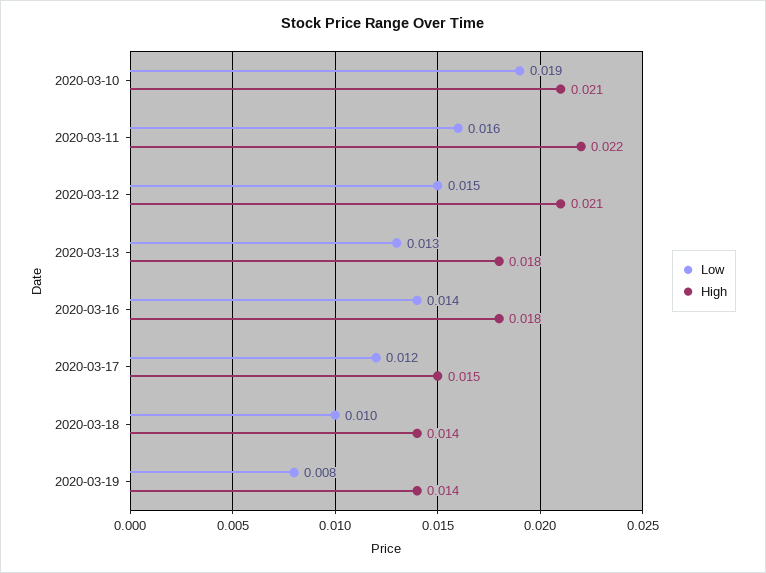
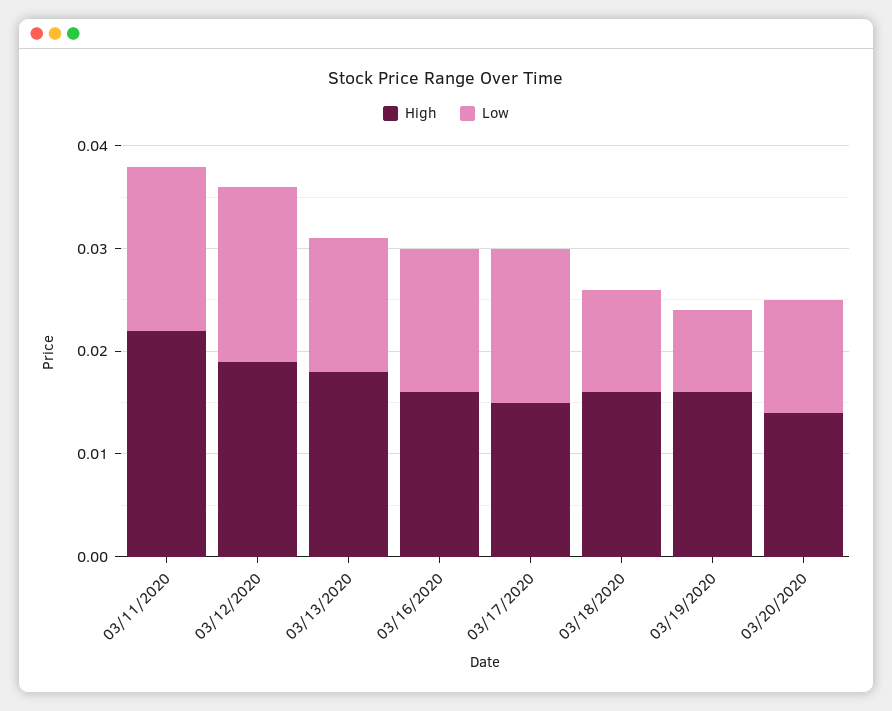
Low, 2020-03-10: 0.019 -> none
High, 2020-03-10: 0.021 -> none
Low, 2020-03-12: 0.015 -> 0.017
High, 2020-03-12: 0.021 -> 0.019
High, 2020-03-16: 0.018 -> 0.016
Low, 2020-03-17: 0.012 -> 0.015
High, 2020-03-18: 0.014 -> 0.016
High, 2020-03-19: 0.014 -> 0.016
High, 03/20/2020: none -> 0.014
Low, 03/20/2020: none -> 0.011

